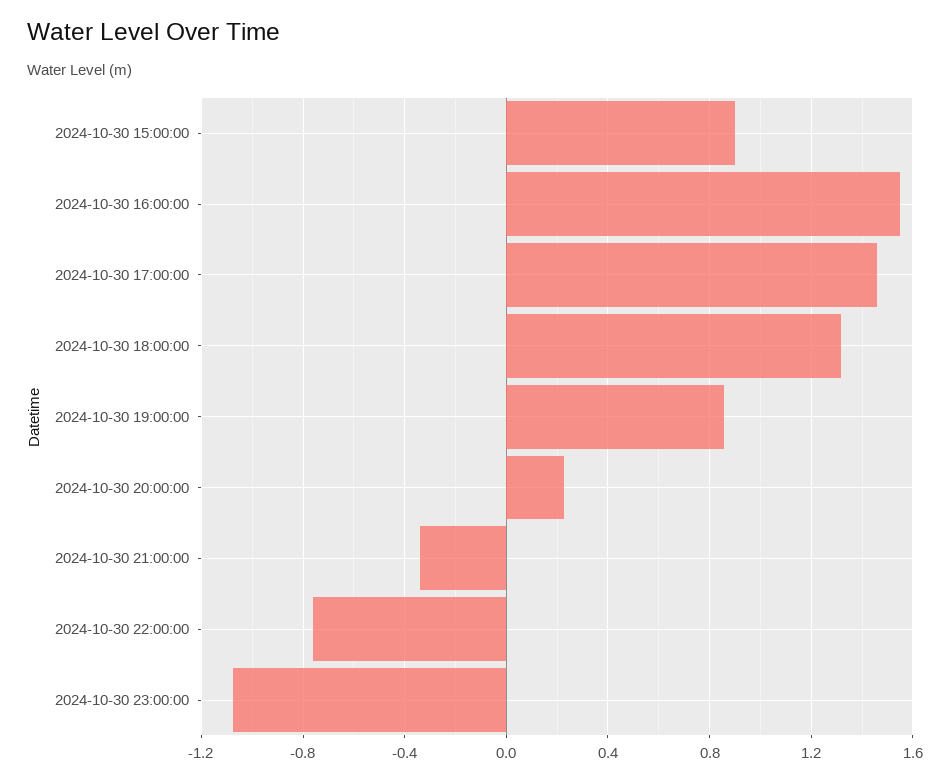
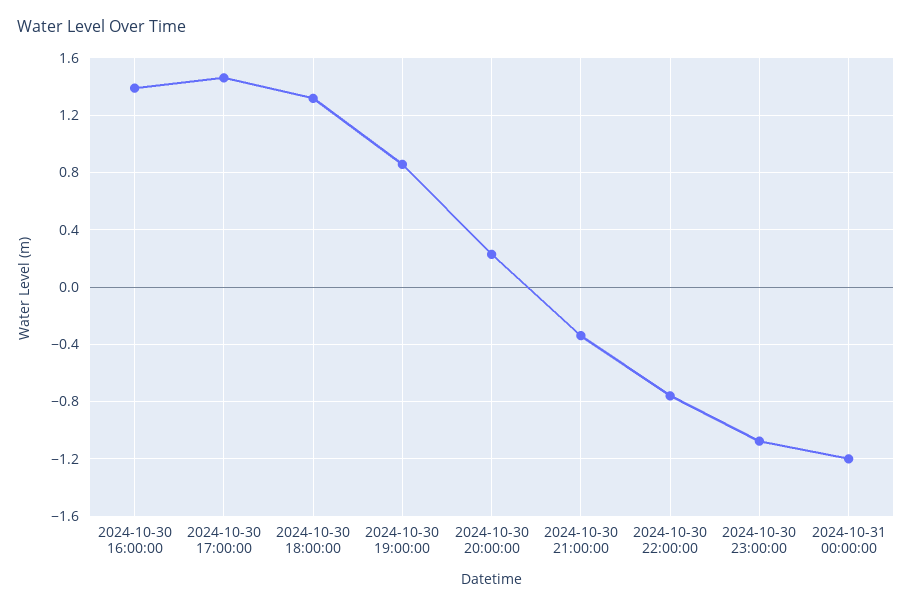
2024-10-30 15:00:00: 0.9 -> none
2024-10-30 16:00:00: 1.55 -> 1.4
2024-10-31 00:00:00: none -> -1.2

